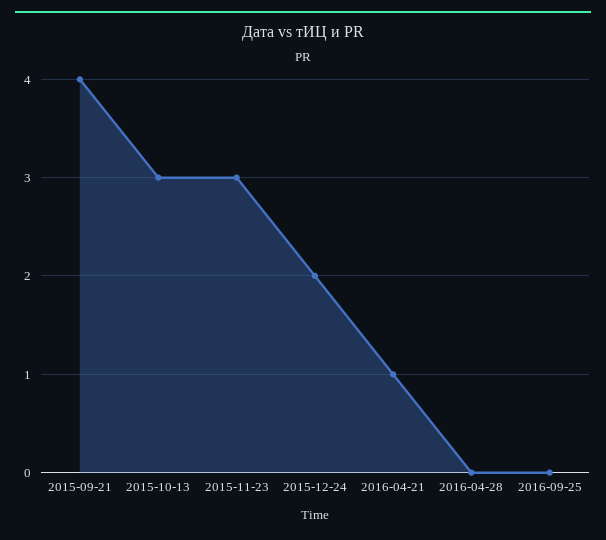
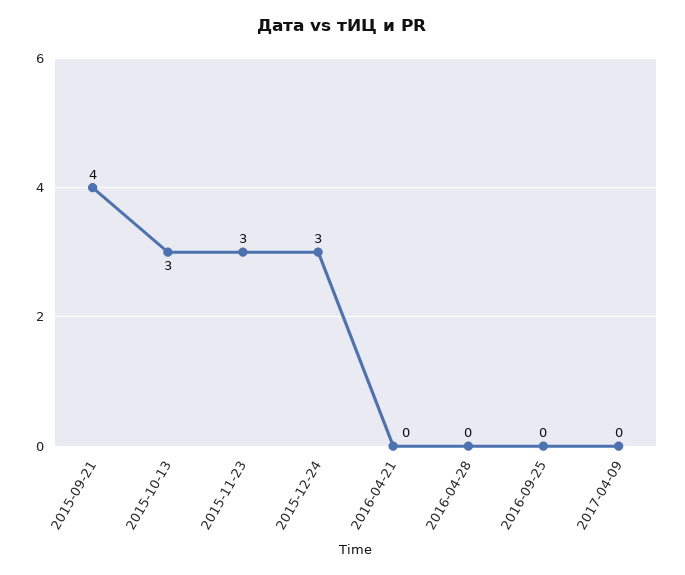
2015-12-24: 2 -> 3
2016-04-21: 1 -> 0
2017-04-09: none -> 0

